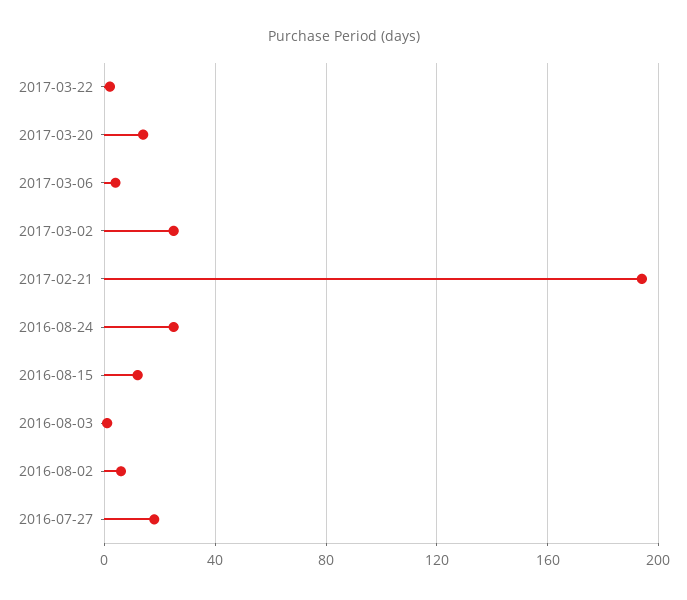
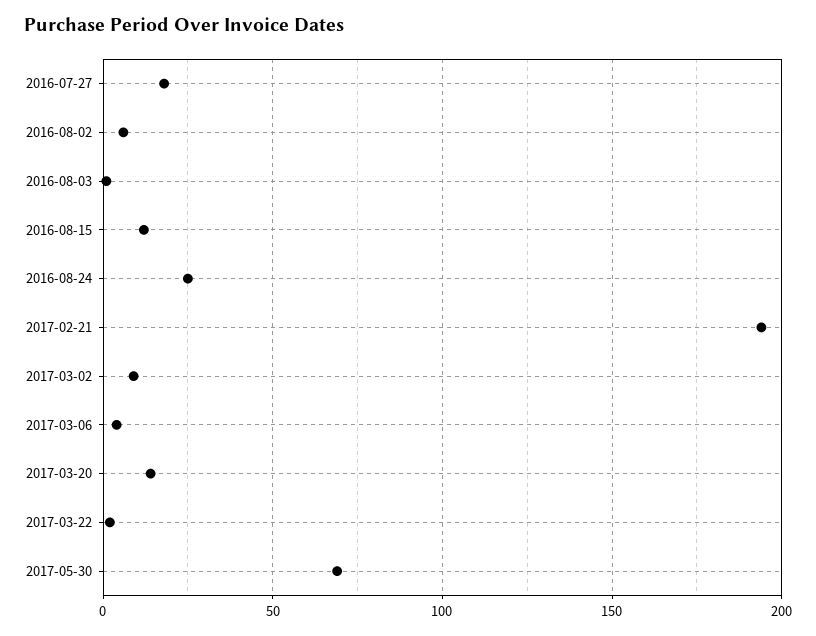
2017-03-02: 25 -> 10
2017-05-30: none -> 70

